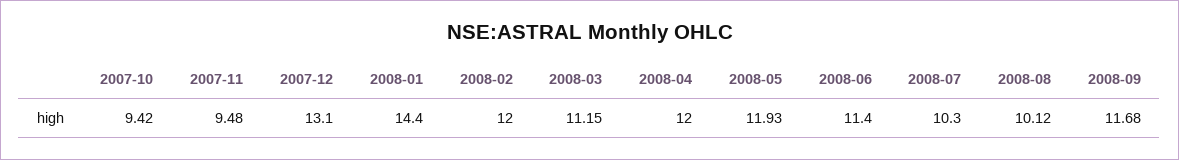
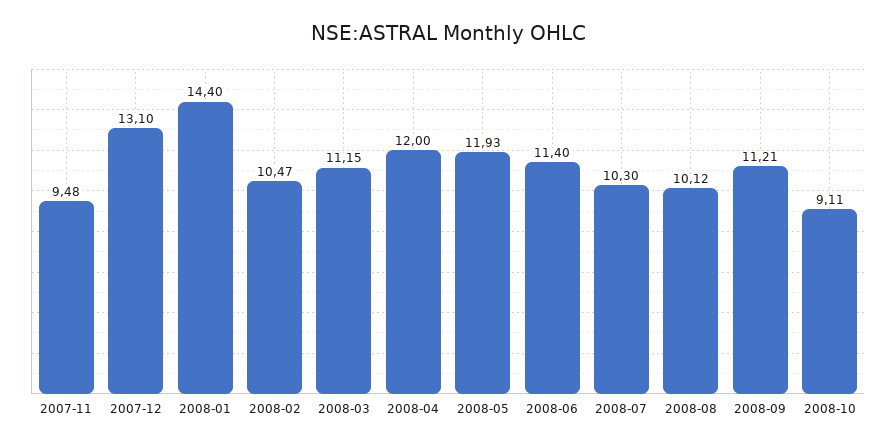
2007-10: 9.42 -> none
2008-02: 12 -> 10.47
2008-09: 11.68 -> 11.21
2008-10: none -> 9.11

